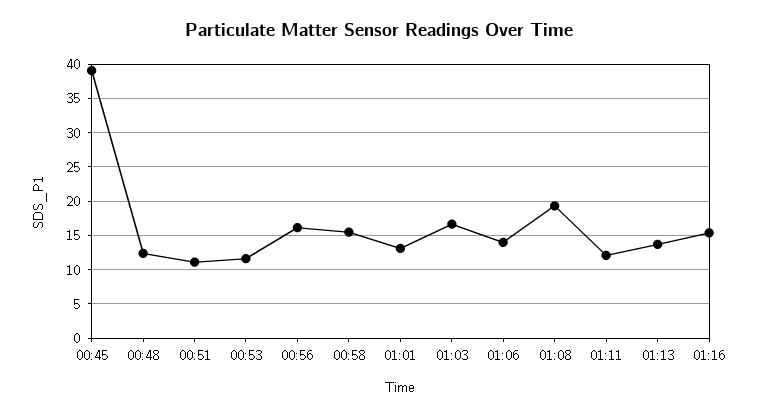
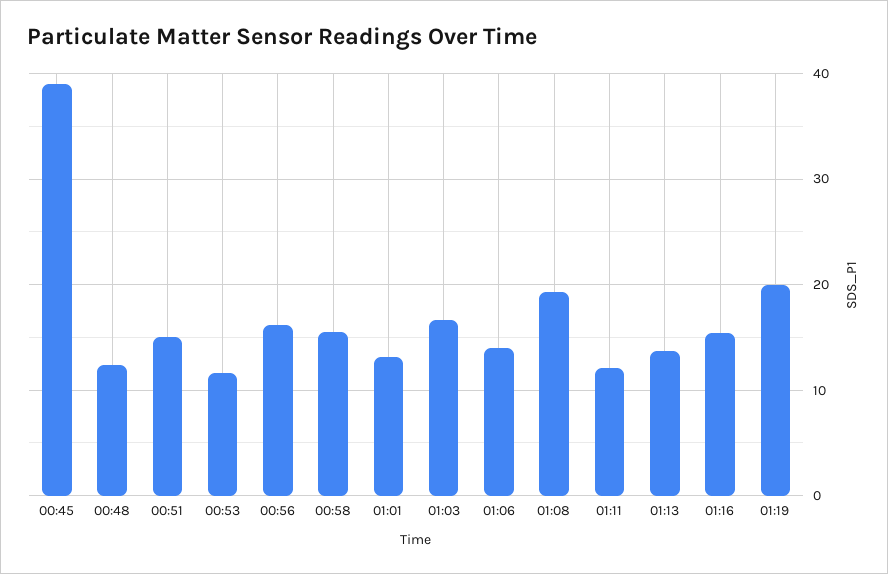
00:51: 11 -> 15
01:19: none -> 20

